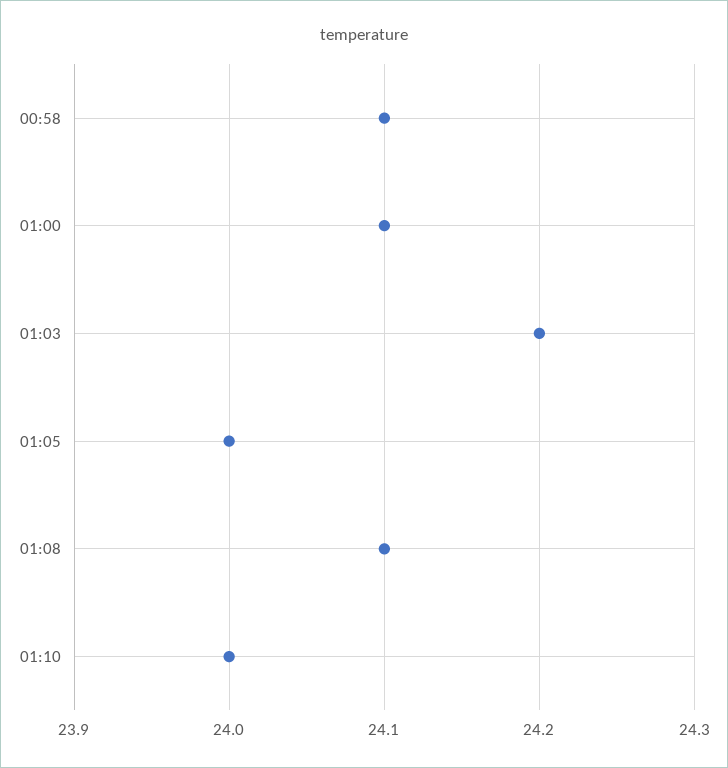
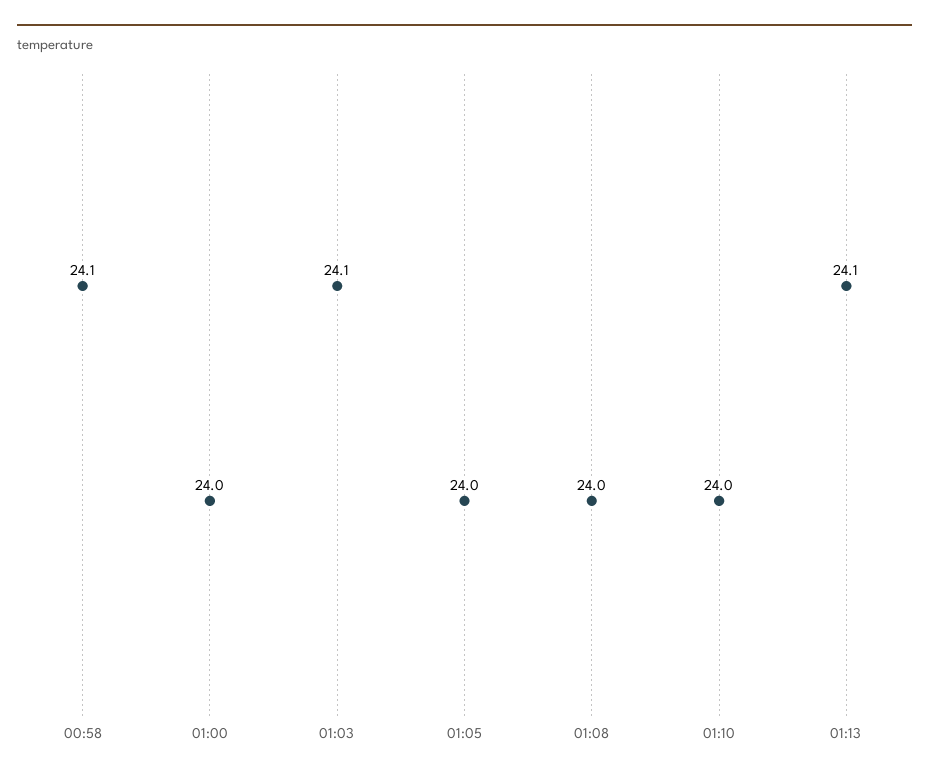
01:00: 24.1 -> 24
01:03: 24.2 -> 24.1
01:08: 24.1 -> 24
01:13: none -> 24.1

